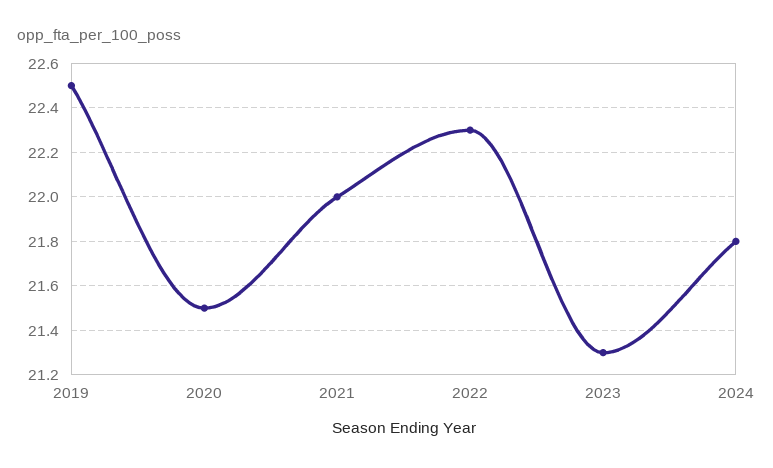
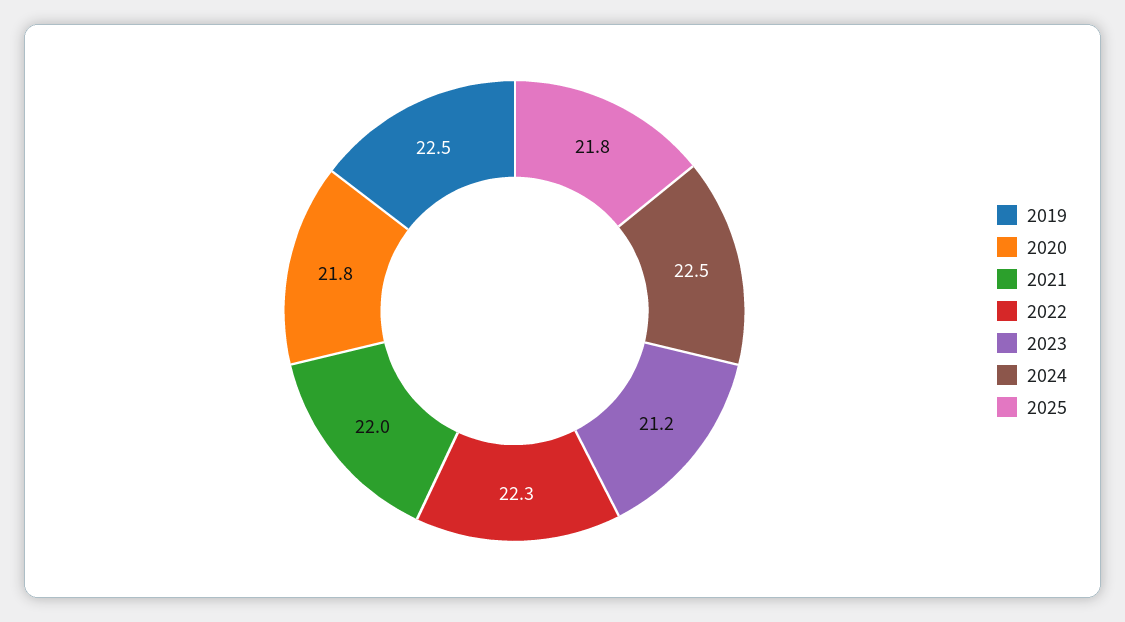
2020: 21.5 -> 21.8
2023: 21.3 -> 21.2
2024: 21.8 -> 22.5
2025: none -> 21.8

